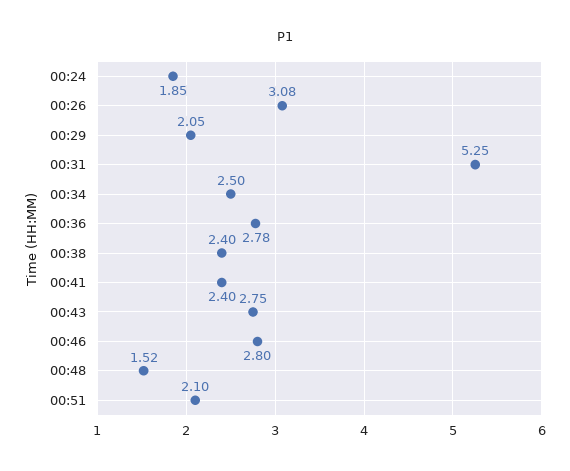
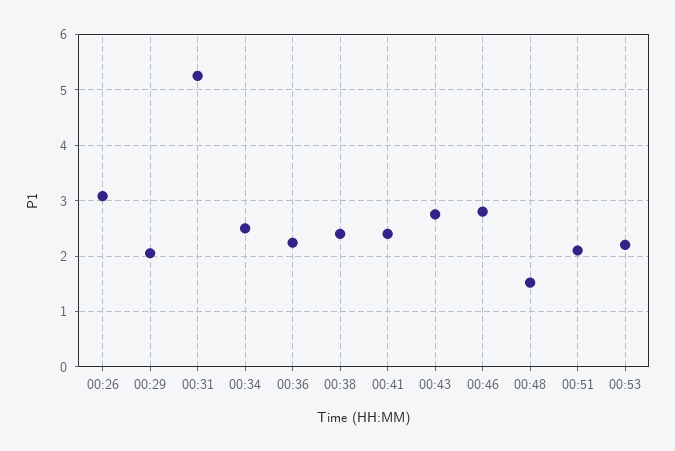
00:24: 1.85 -> none
00:36: 2.78 -> 2.2
00:53: none -> 2.2

